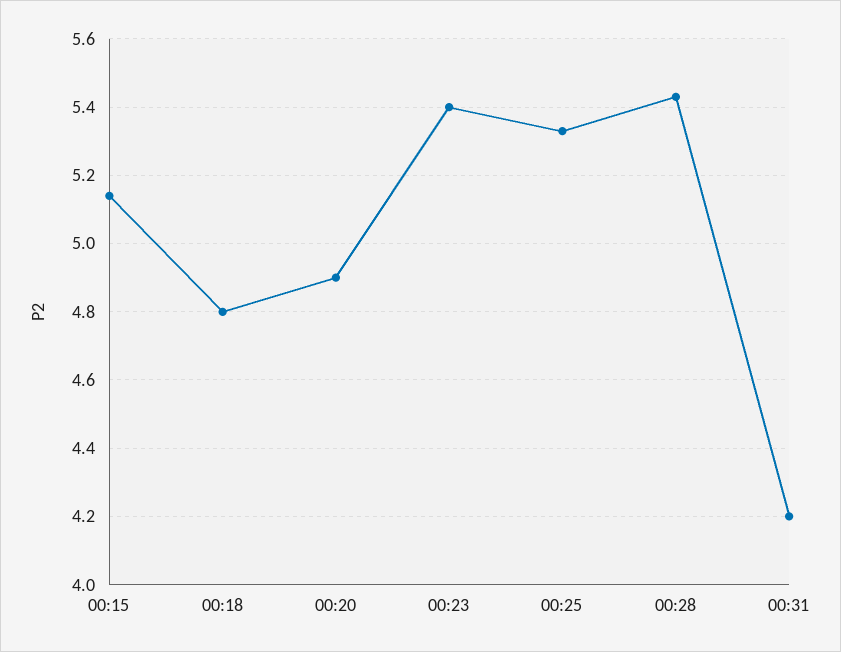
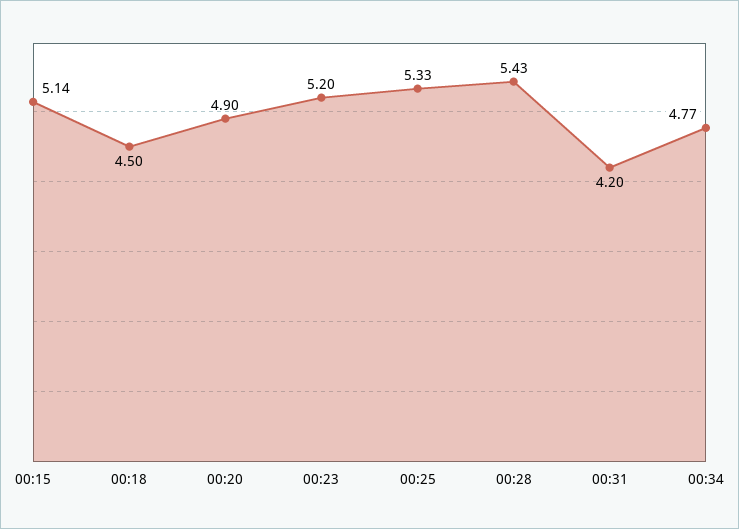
00:18: 4.8 -> 4.5
00:23: 5.4 -> 5.2
00:34: none -> 4.77

